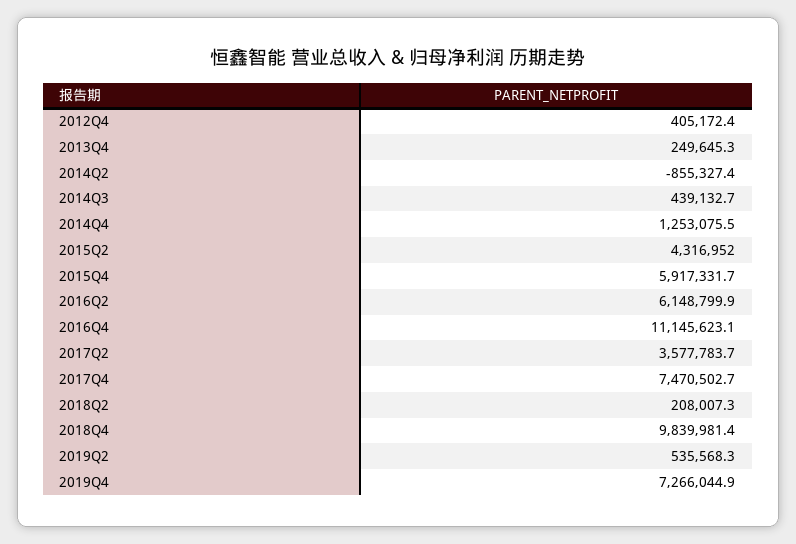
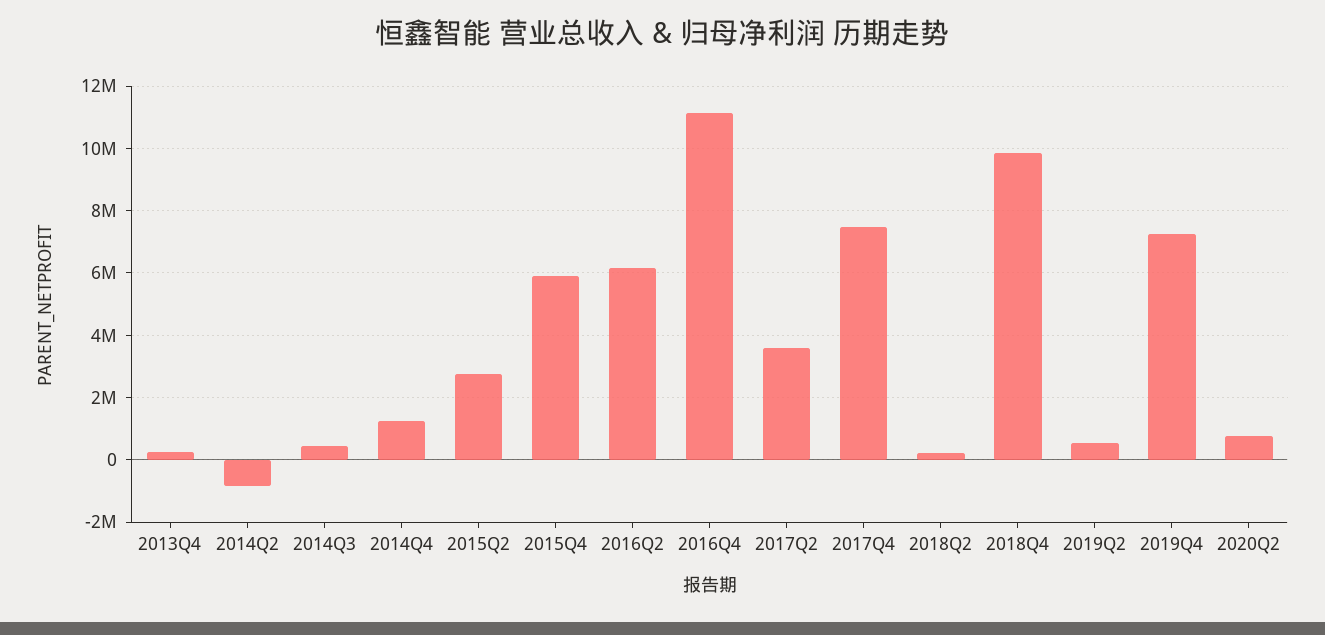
2012Q4: 405172.4 -> none
2015Q2: 4316952 -> 2800000
2020Q2: none -> 800000

